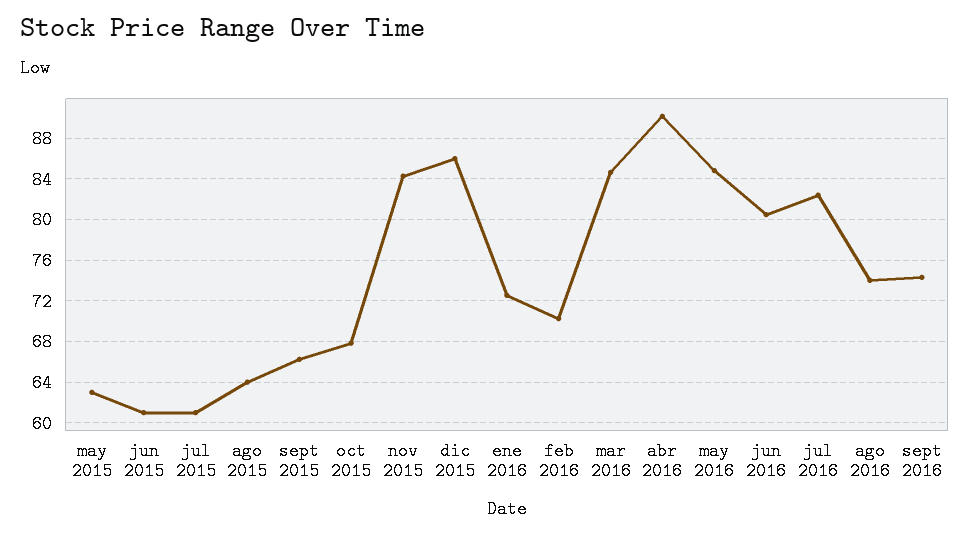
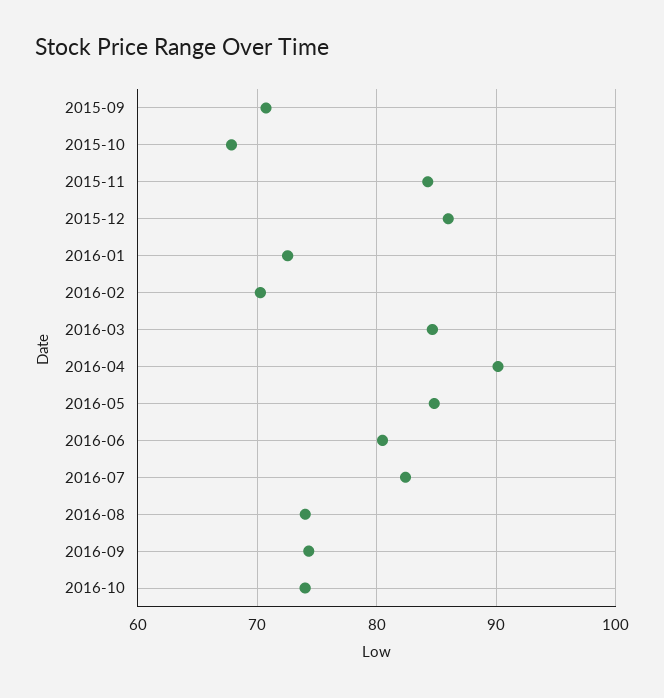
may 2015: 63 -> none
jun 2015: 61 -> none
jul 2015: 61 -> none
ago 2015: 64 -> none
sept 2015: 66 -> 71
2016-10: none -> 74

